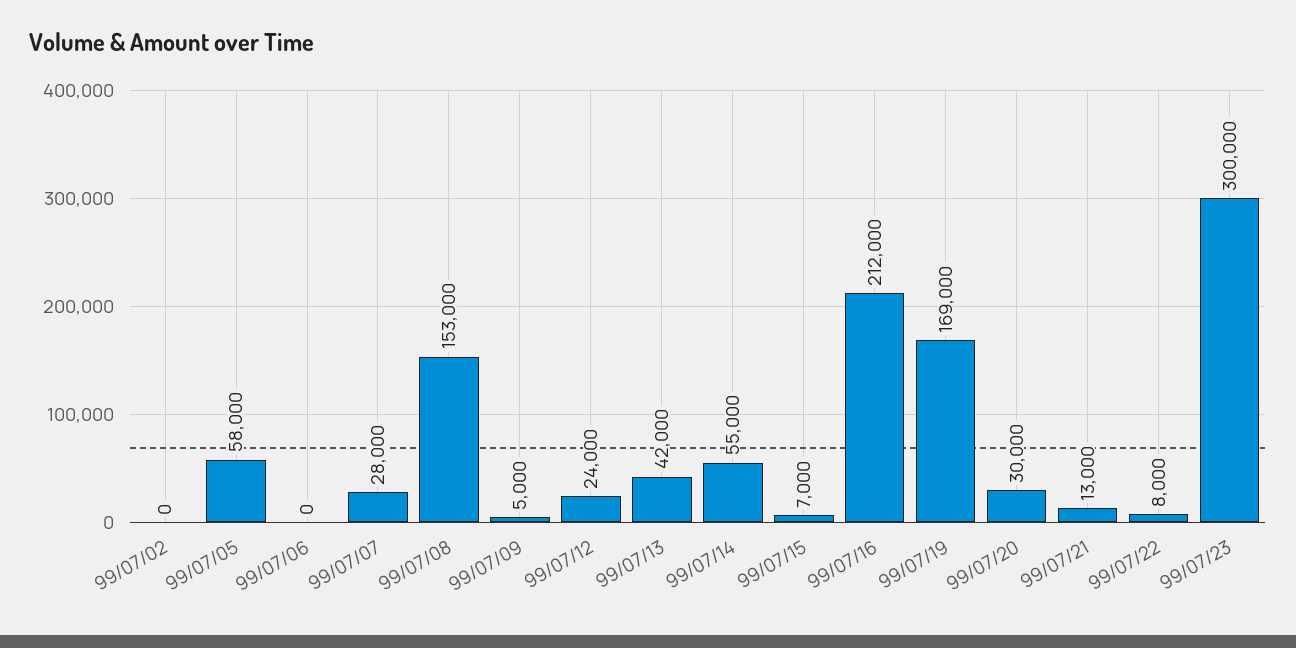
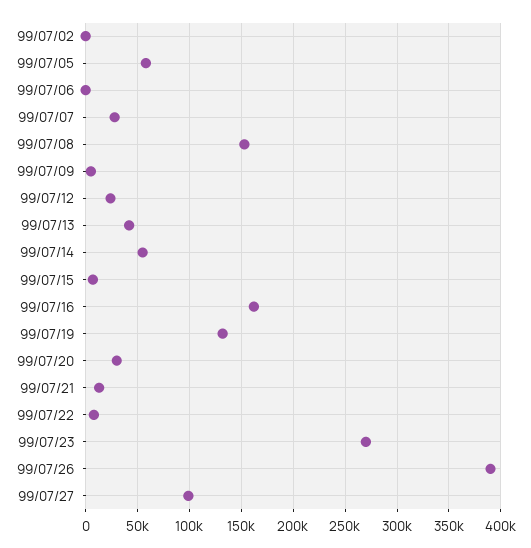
99/07/16: 212000 -> 160000
99/07/19: 169000 -> 130000
99/07/23: 300000 -> 270000
99/07/26: none -> 390000
99/07/27: none -> 100000

